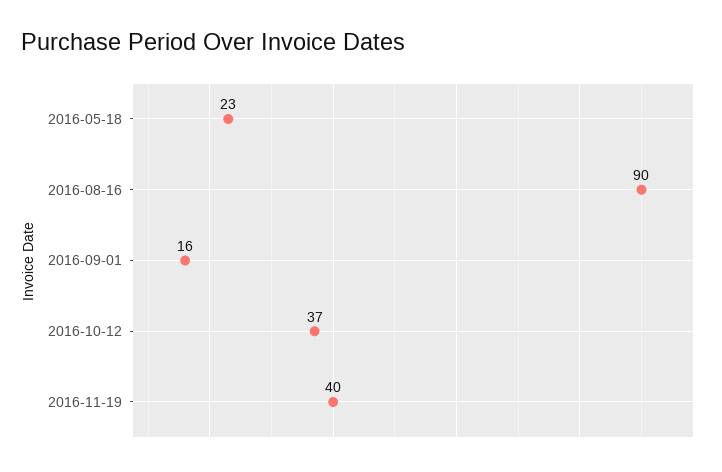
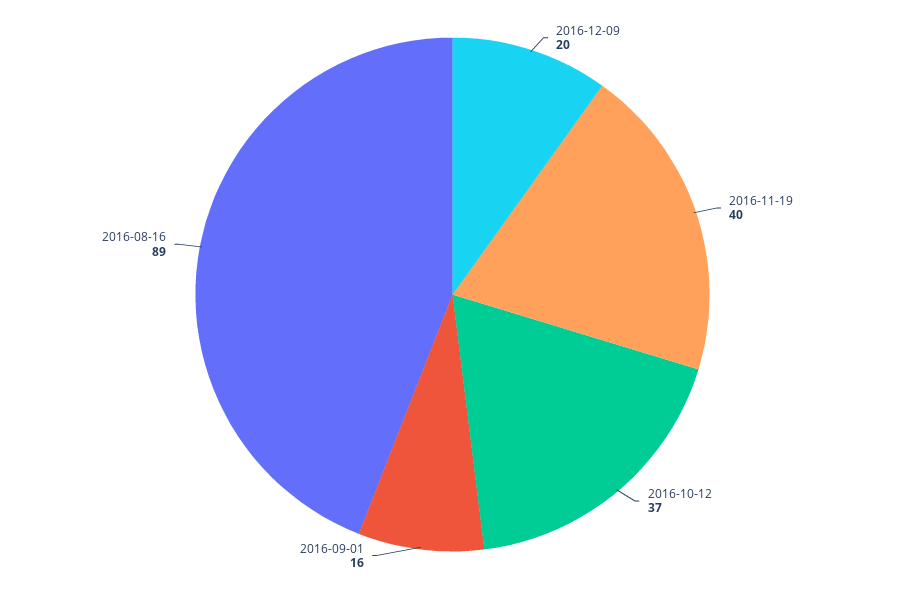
2016-05-18: 23 -> none
2016-08-16: 90 -> 89
2016-12-09: none -> 20

